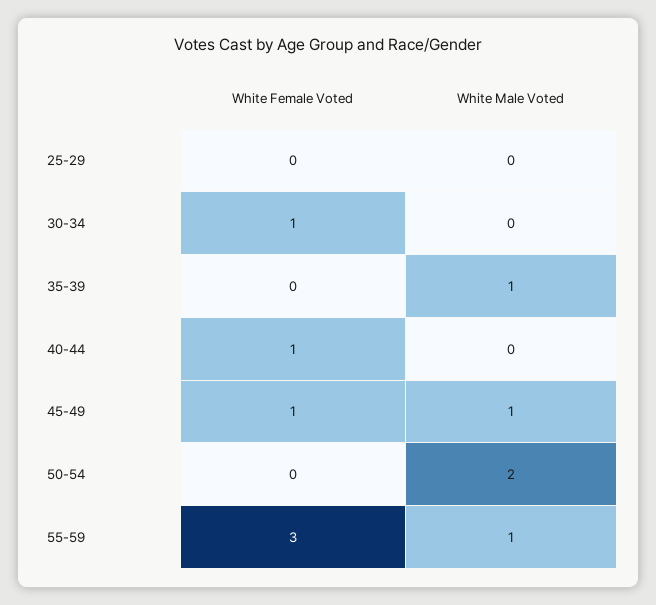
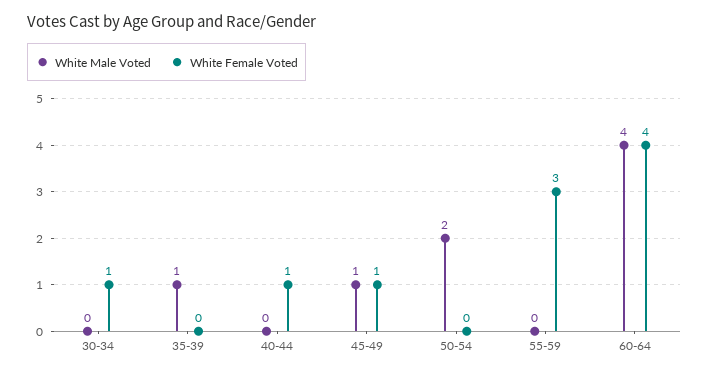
White Female Voted, 25-29: 0 -> none
White Male Voted, 25-29: 0 -> none
White Male Voted, 55-59: 1 -> 0
White Male Voted, 60-64: none -> 4
White Female Voted, 60-64: none -> 4

